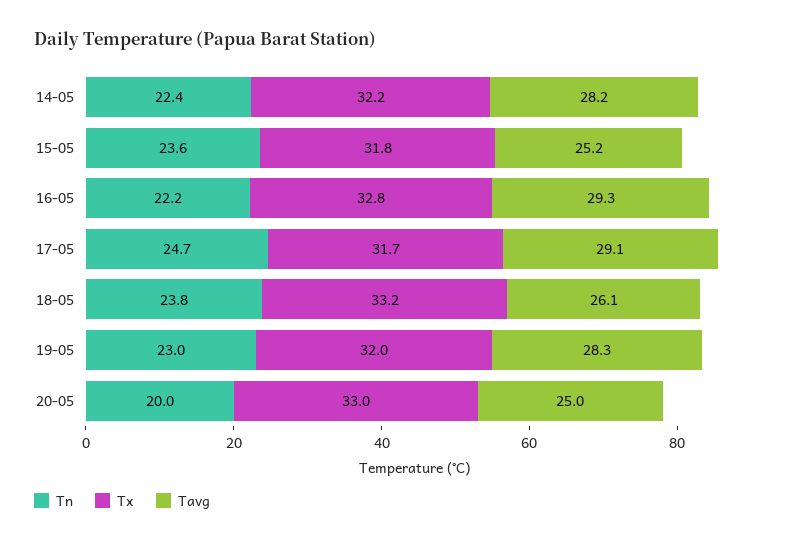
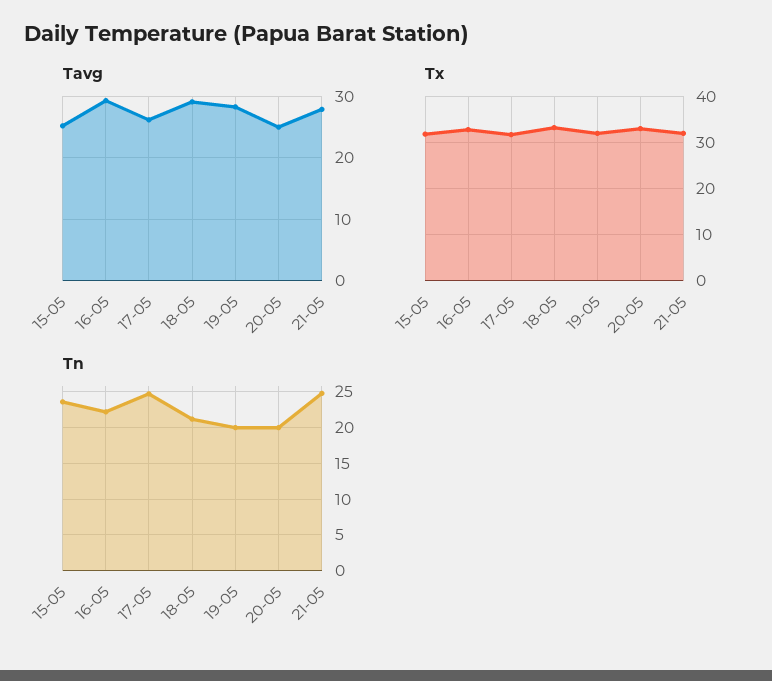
Tn, 14-05: 22.4 -> none
Tx, 14-05: 32.2 -> none
Tavg, 14-05: 28.2 -> none
Tavg, 17-05: 29.1 -> 26
Tn, 18-05: 23.8 -> 21
Tavg, 18-05: 26.1 -> 29
Tn, 19-05: 23 -> 20
Tavg, 21-05: none -> 28
Tx, 21-05: none -> 32
Tn, 21-05: none -> 25

